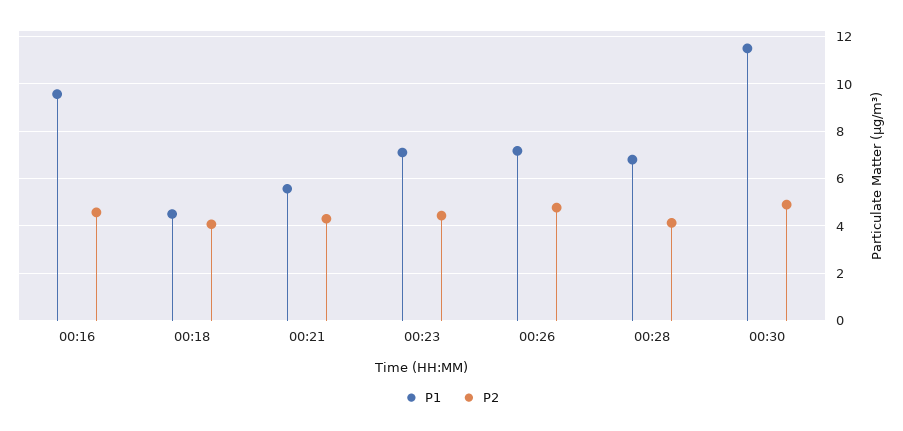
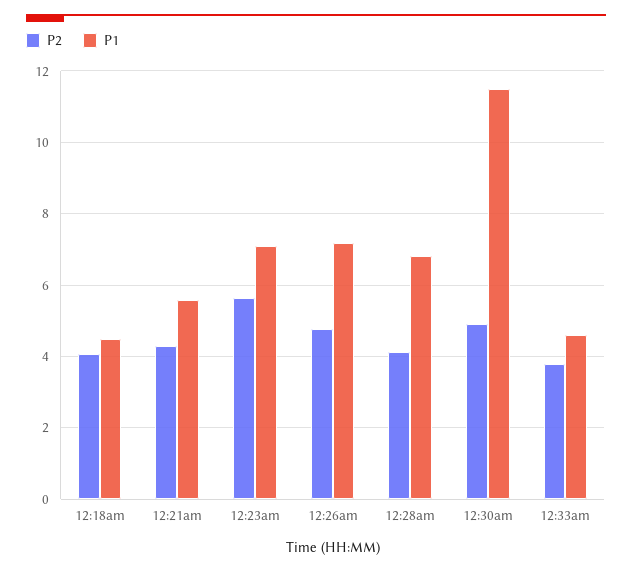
P1, 00:16: 9.5 -> none
P2, 00:16: 4.5 -> none
P2, 00:23: 4.5 -> 5.6
P2, 12:33am: none -> 3.8
P1, 12:33am: none -> 4.6

